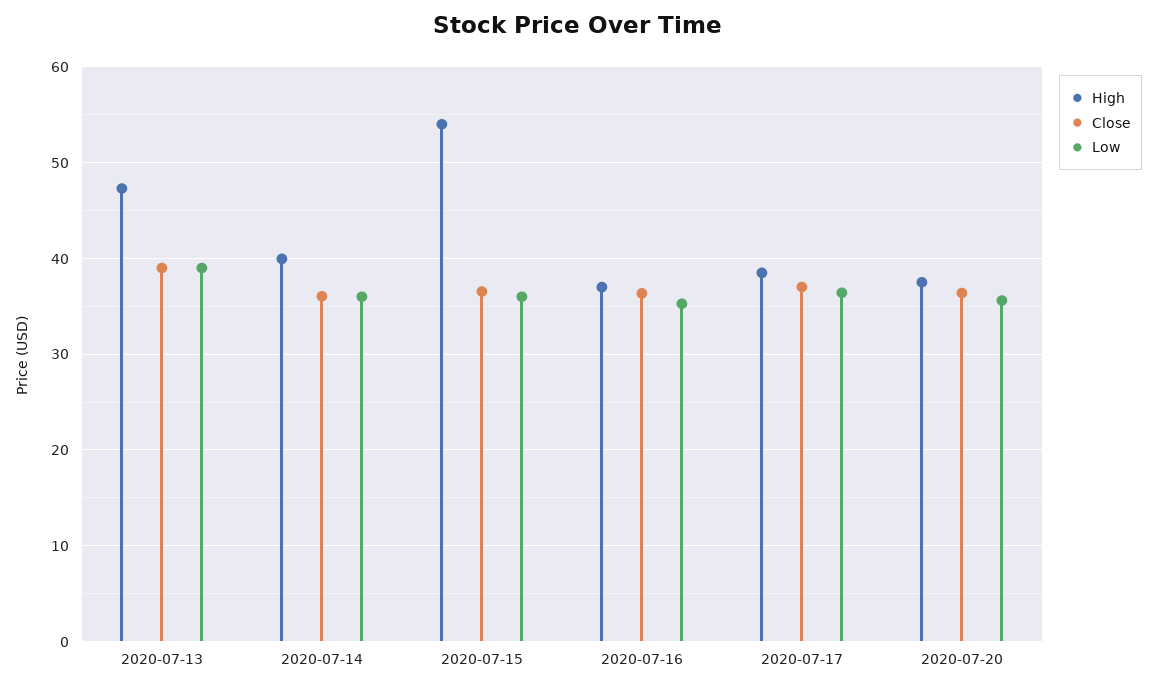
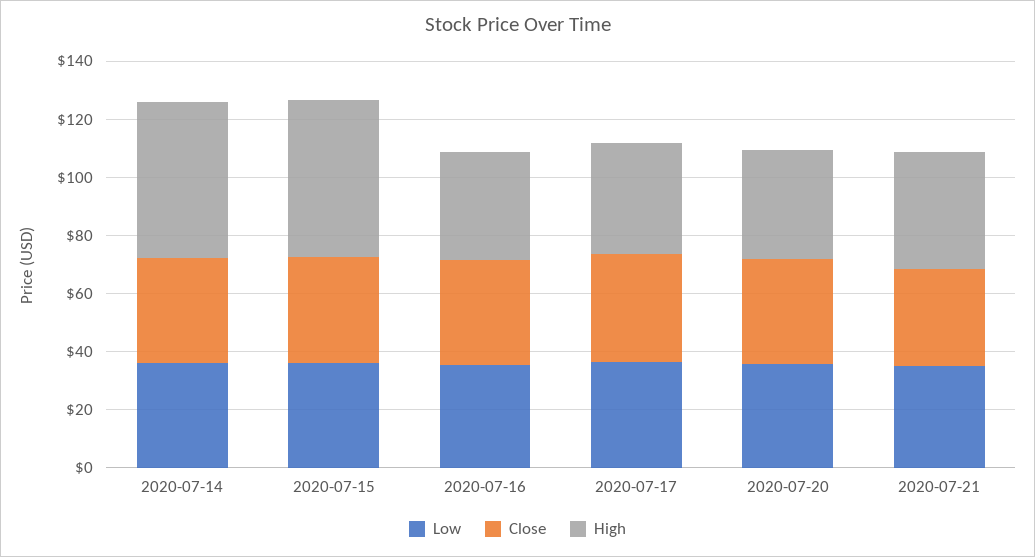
High, 2020-07-13: 47 -> none
Close, 2020-07-13: 39 -> none
Low, 2020-07-13: 39 -> none
High, 2020-07-14: 40 -> 55
Low, 2020-07-21: none -> 35
Close, 2020-07-21: none -> 35
High, 2020-07-21: none -> 40

